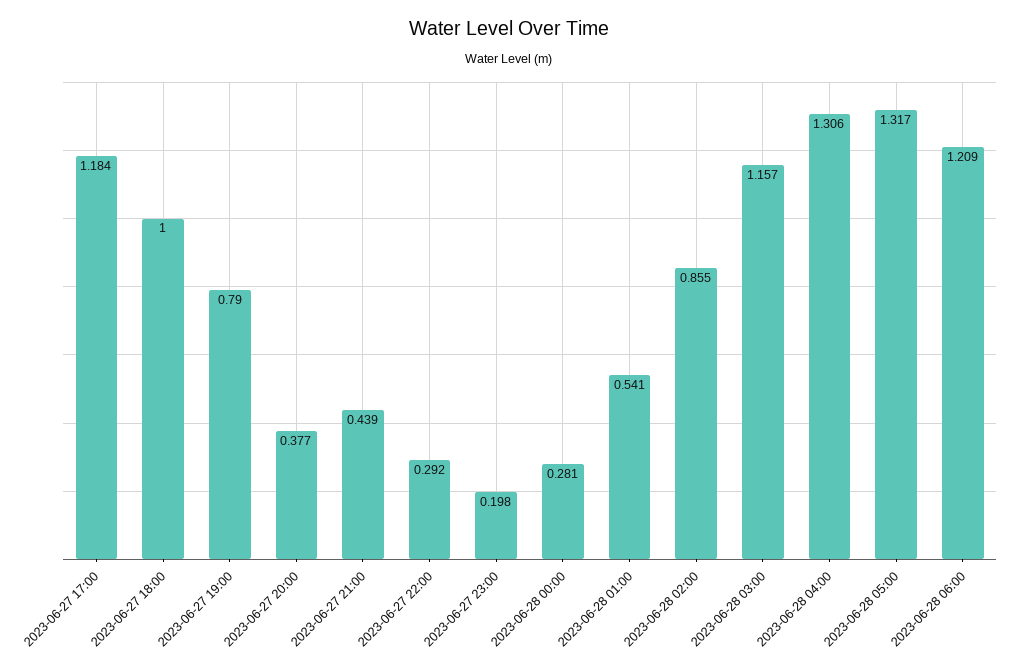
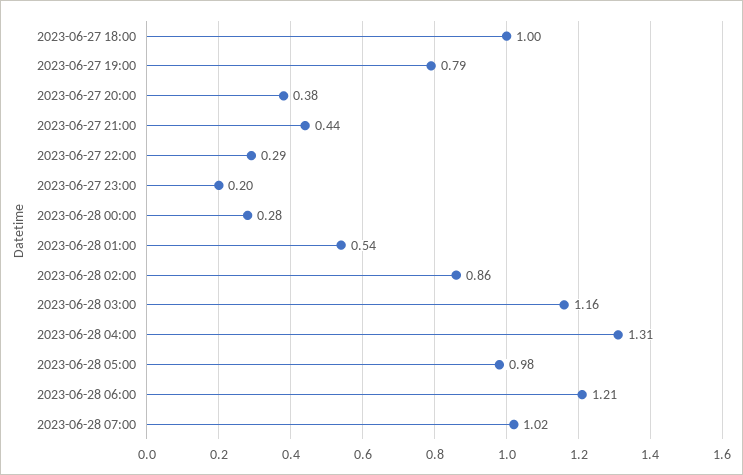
2023-06-27 17:00: 1.184 -> none
2023-06-28 05:00: 1.317 -> 0.98
2023-06-28 07:00: none -> 1.02

